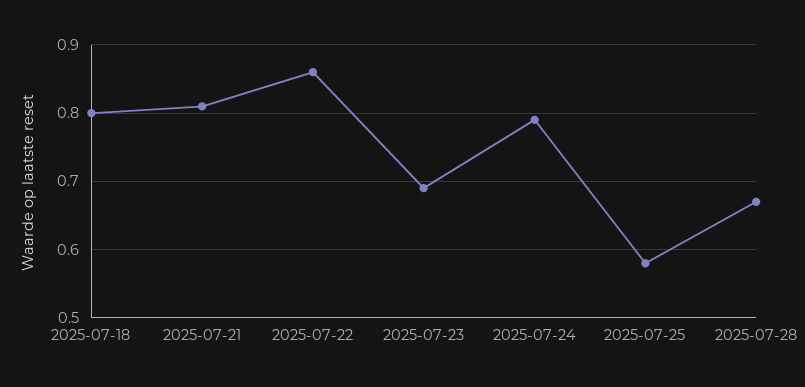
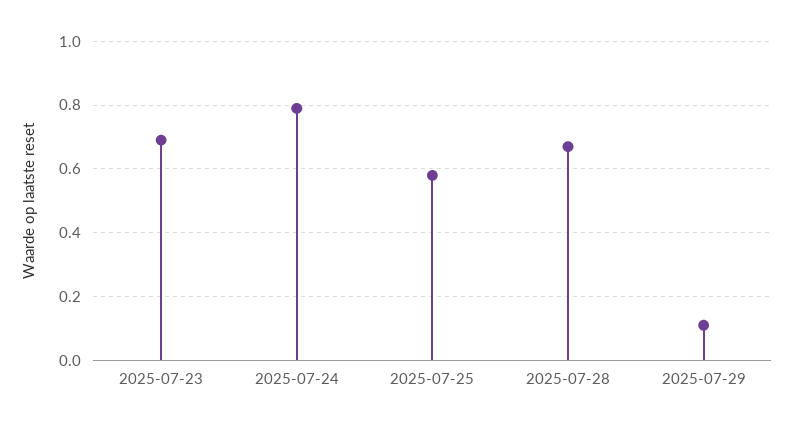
2025-07-18: 0.8 -> none
2025-07-21: 0.81 -> none
2025-07-22: 0.86 -> none
2025-07-29: none -> 0.1

